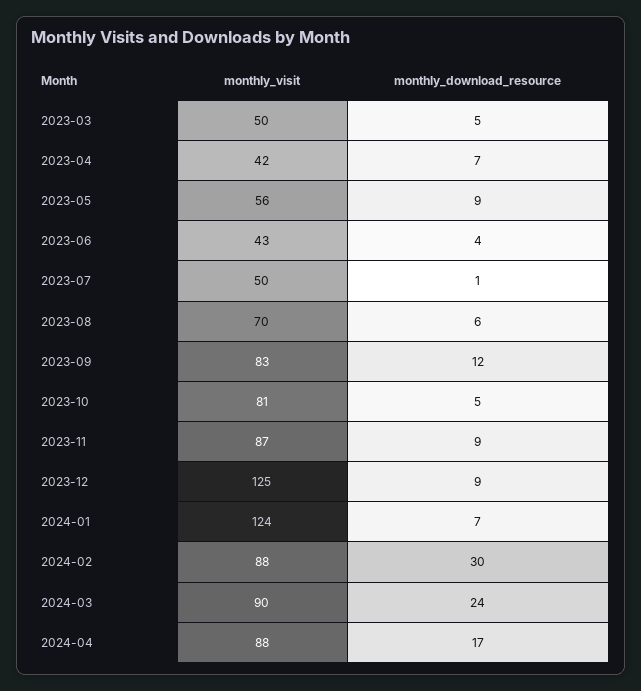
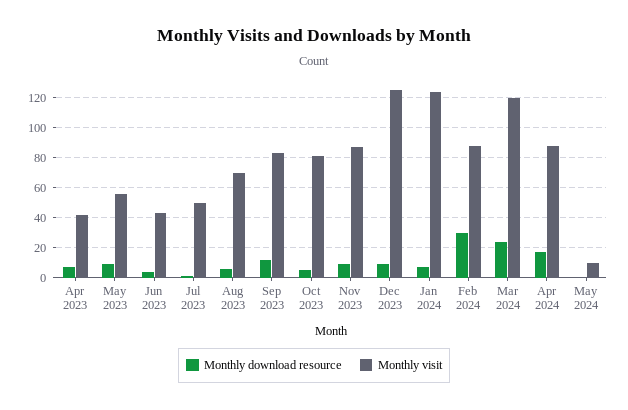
monthly_visit, 2023-03: 50 -> none
monthly_download_resource, 2023-03: 5 -> none
monthly_visit, 2024-03: 90 -> 120
monthly_download_resource, May 2024: none -> 0
monthly_visit, May 2024: none -> 10

